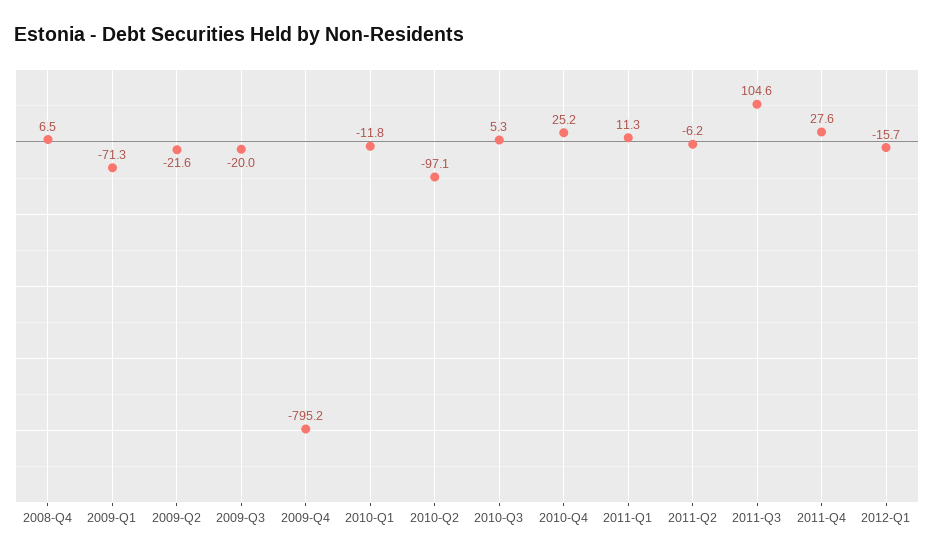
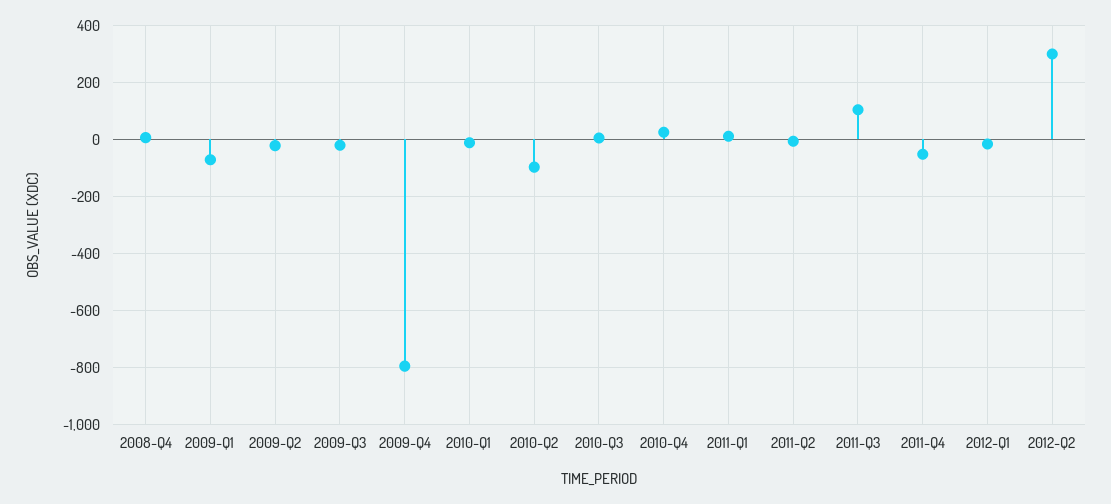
2011-Q4: 27.6 -> -50
2012-Q2: none -> 300

